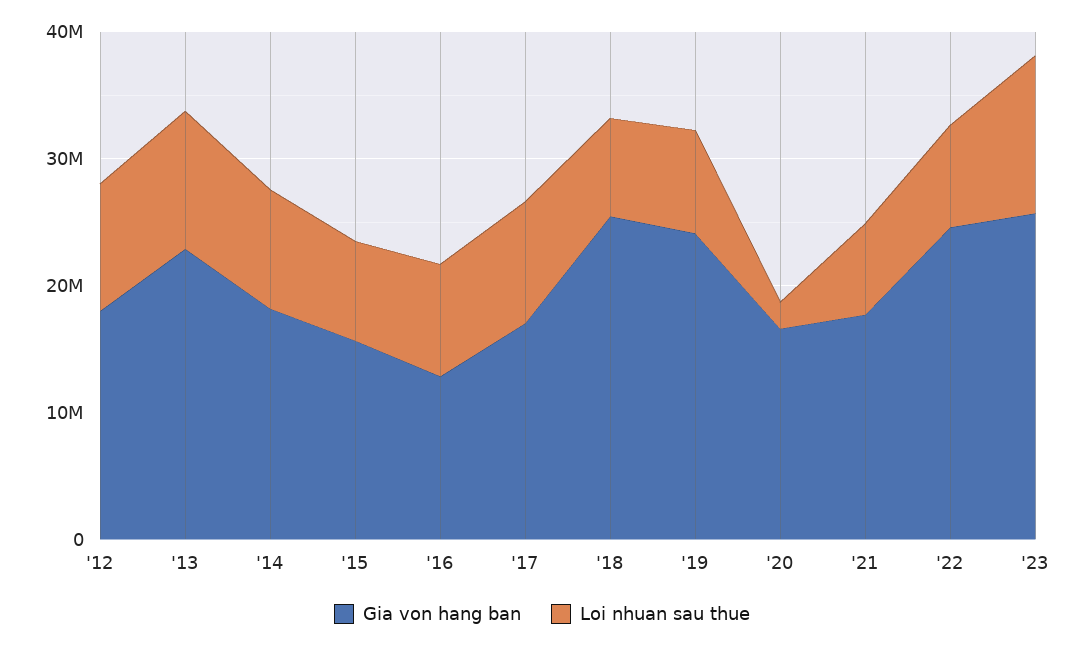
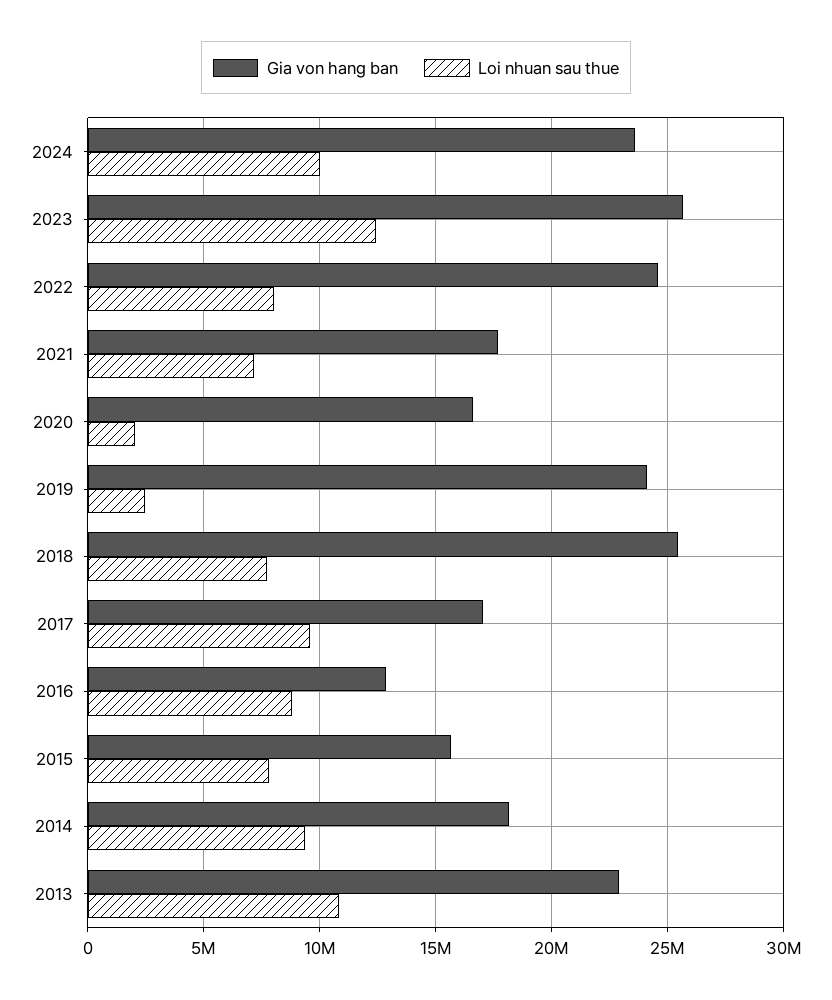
Gia von hang ban, '12: 18000000 -> none
Loi nhuan sau thue, '12: 10000000 -> none
Loi nhuan sau thue, '19: 8000000 -> 2500000
Gia von hang ban, 2024: none -> 23500000
Loi nhuan sau thue, 2024: none -> 10000000

